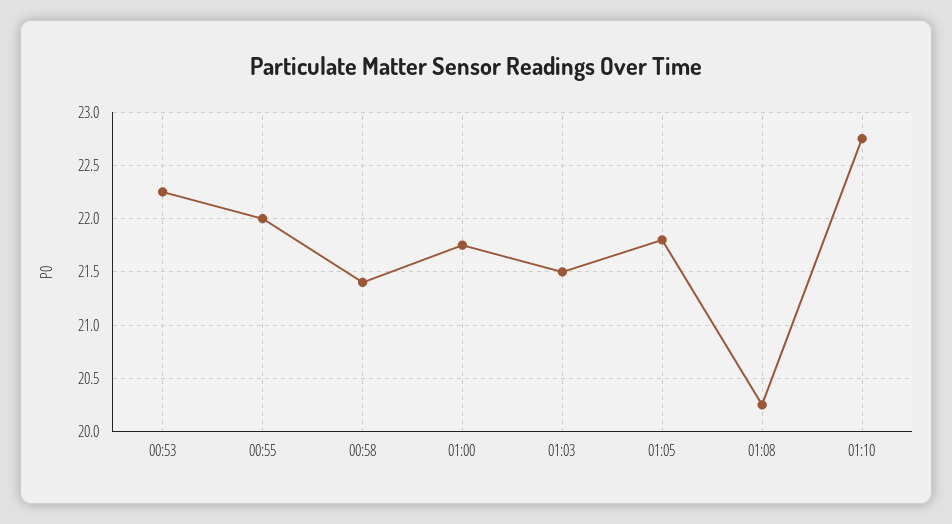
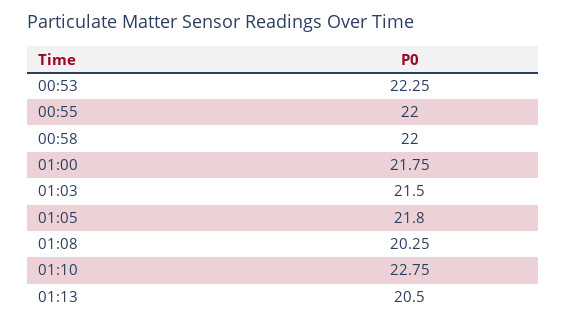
00:58: 21.4 -> 22
01:13: none -> 20.5

